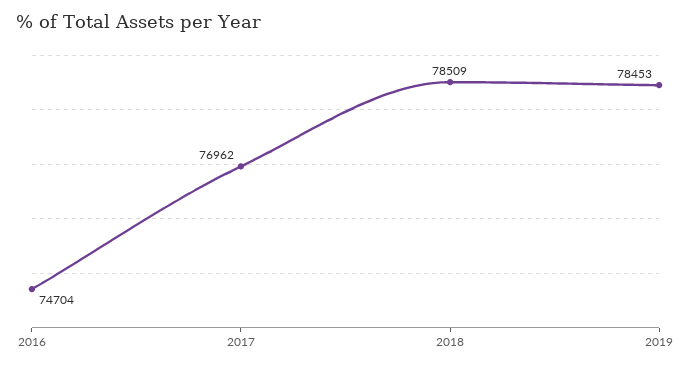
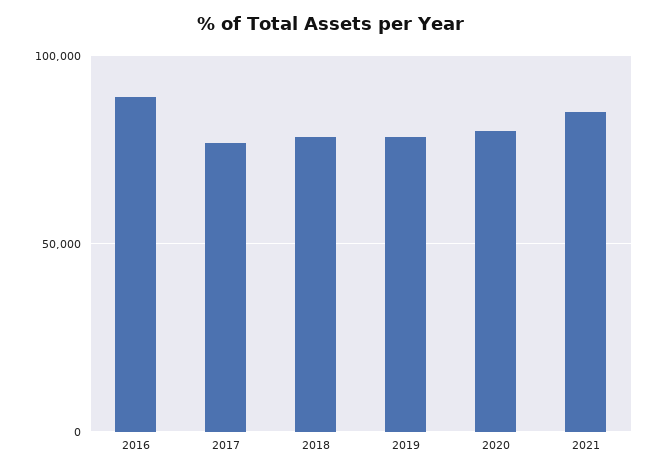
2016: 74704 -> 90000
2020: none -> 80000
2021: none -> 85000

